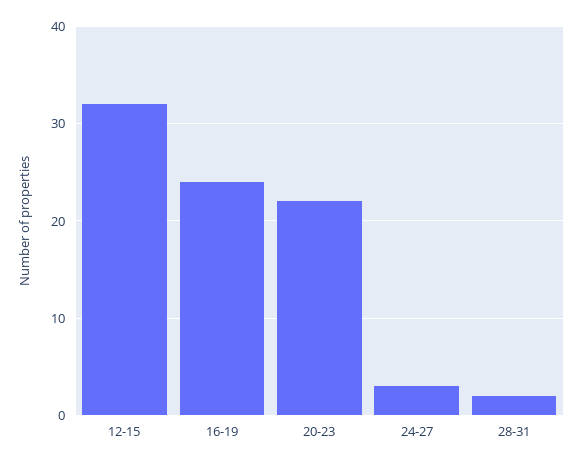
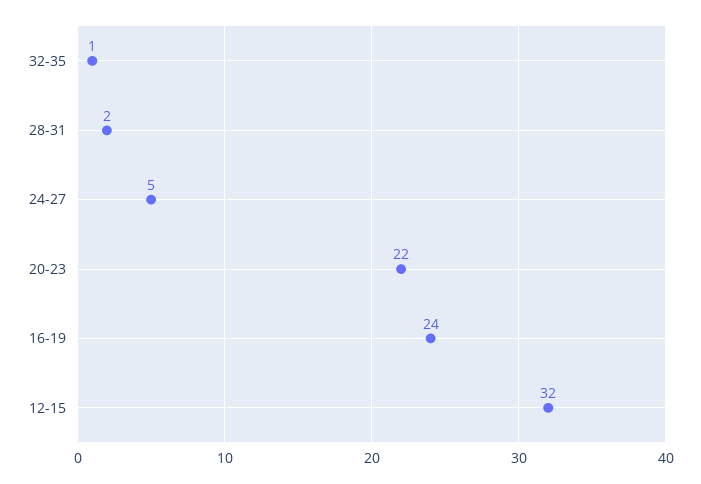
24-27: 3 -> 5
32-35: none -> 1

